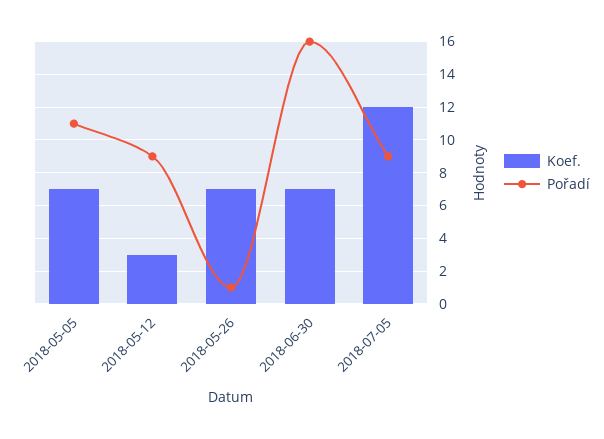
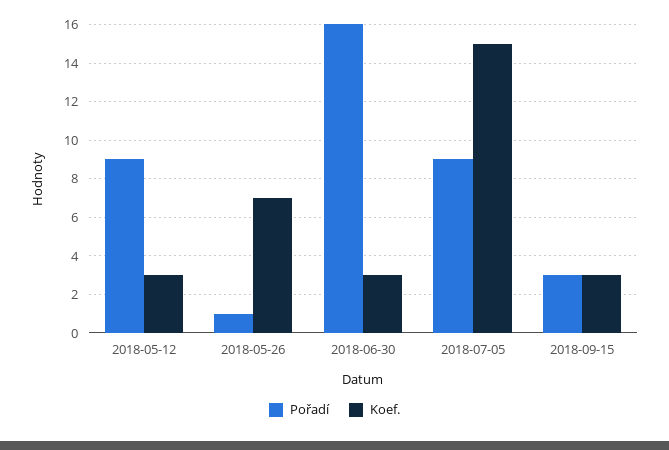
Koef., 2018-05-05: 7 -> none
Pořadí, 2018-05-05: 11 -> none
Koef., 2018-06-30: 7 -> 3
Koef., 2018-07-05: 12 -> 15
Pořadí, 2018-09-15: none -> 3
Koef., 2018-09-15: none -> 3

